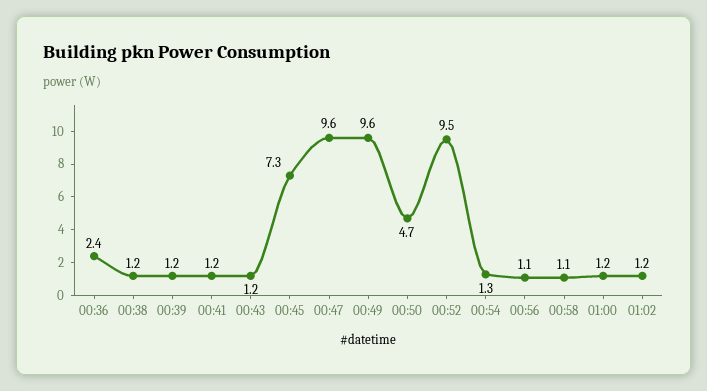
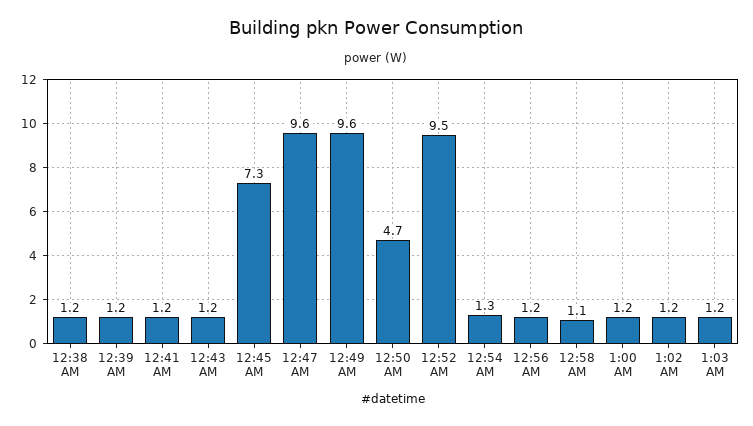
00:36: 2.4 -> none
00:56: 1.1 -> 1.2
1:03 AM: none -> 1.2

